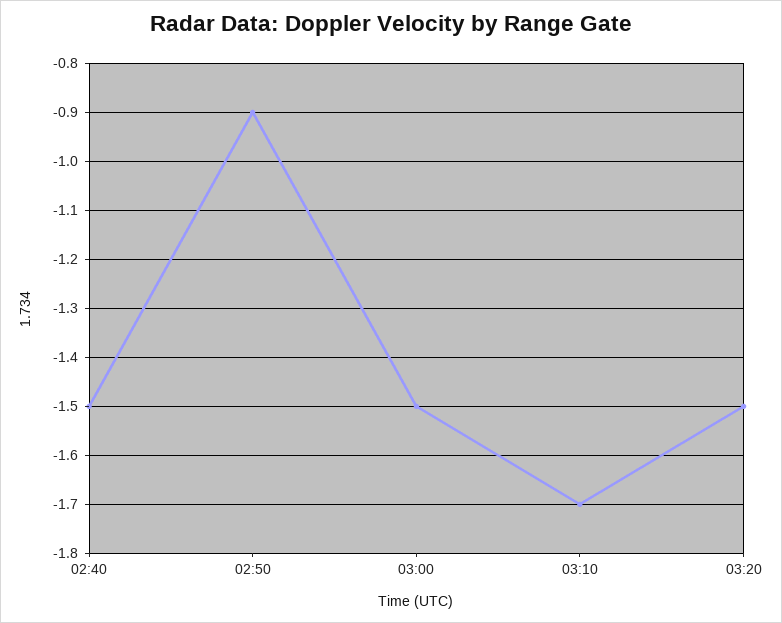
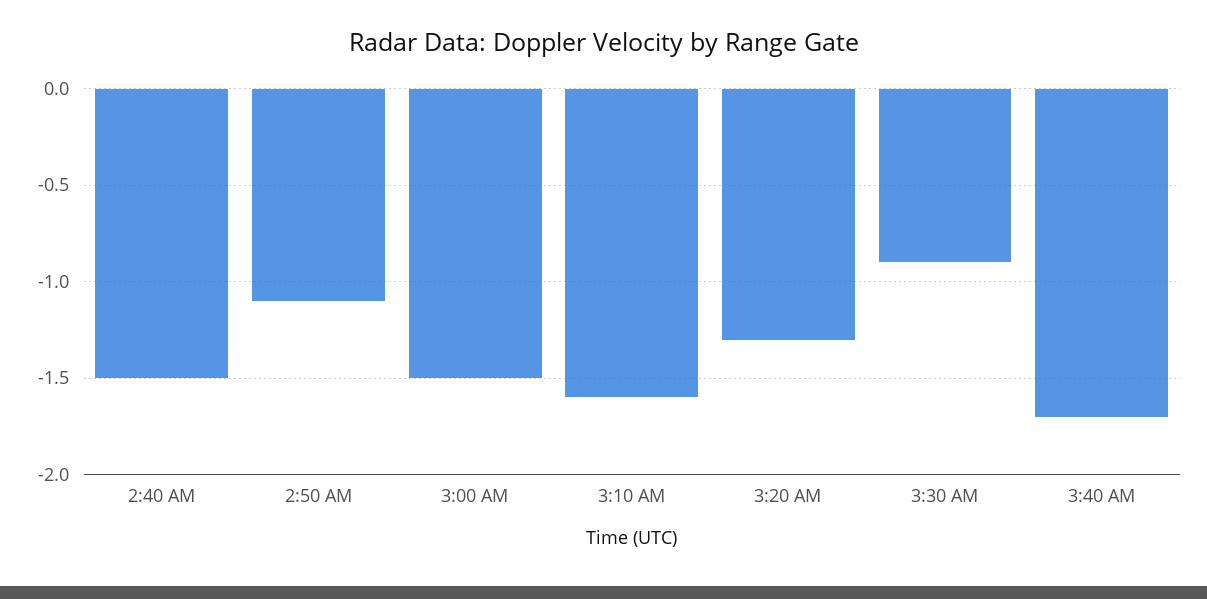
02:50: -0.9 -> -1.1
03:10: -1.7 -> -1.6
03:20: -1.5 -> -1.3
3:30 AM: none -> -0.9
3:40 AM: none -> -1.7

